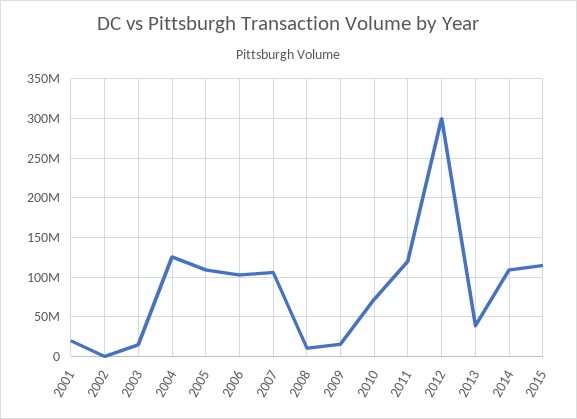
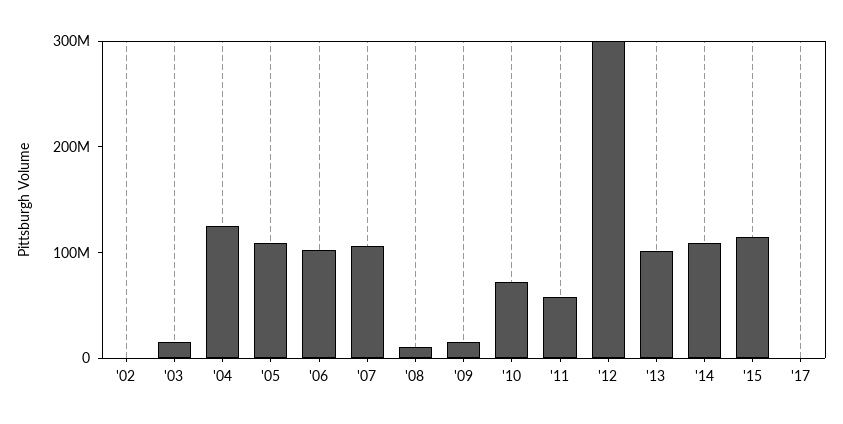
2001: 20000000 -> none
2011: 120000000 -> 60000000
2013: 40000000 -> 100000000
'17: none -> 0

